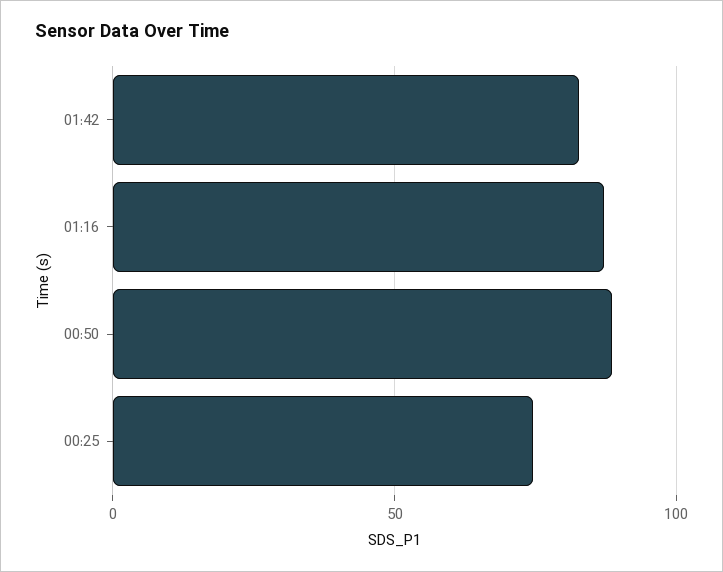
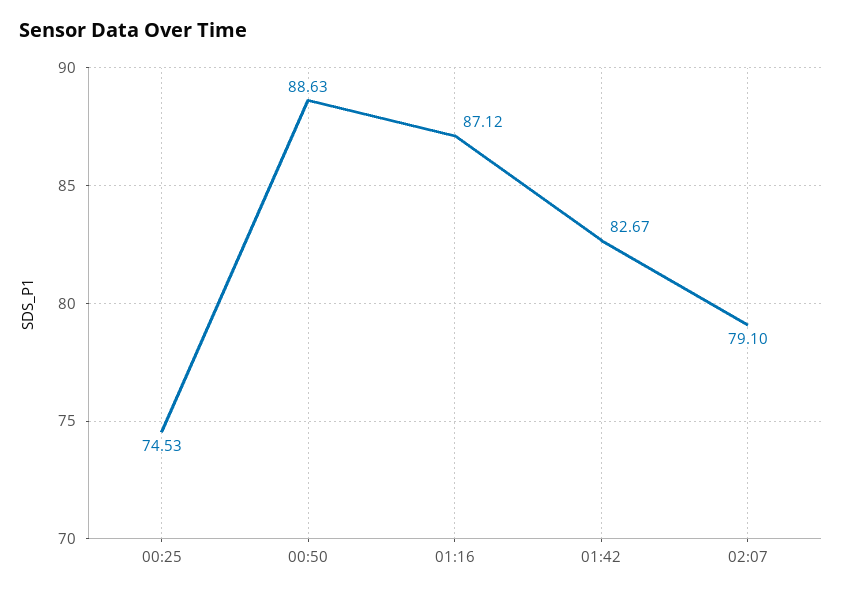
02:07: none -> 79.1

